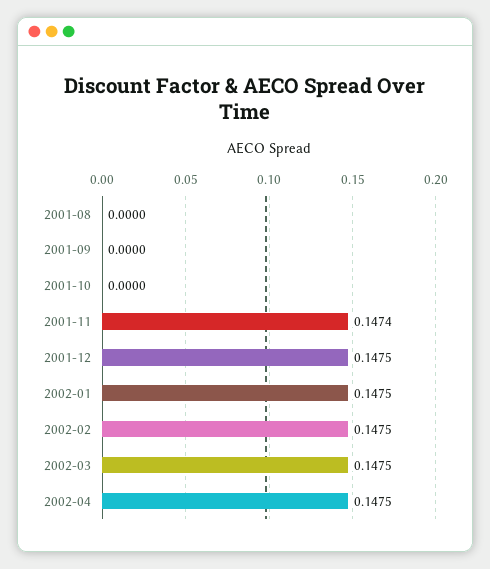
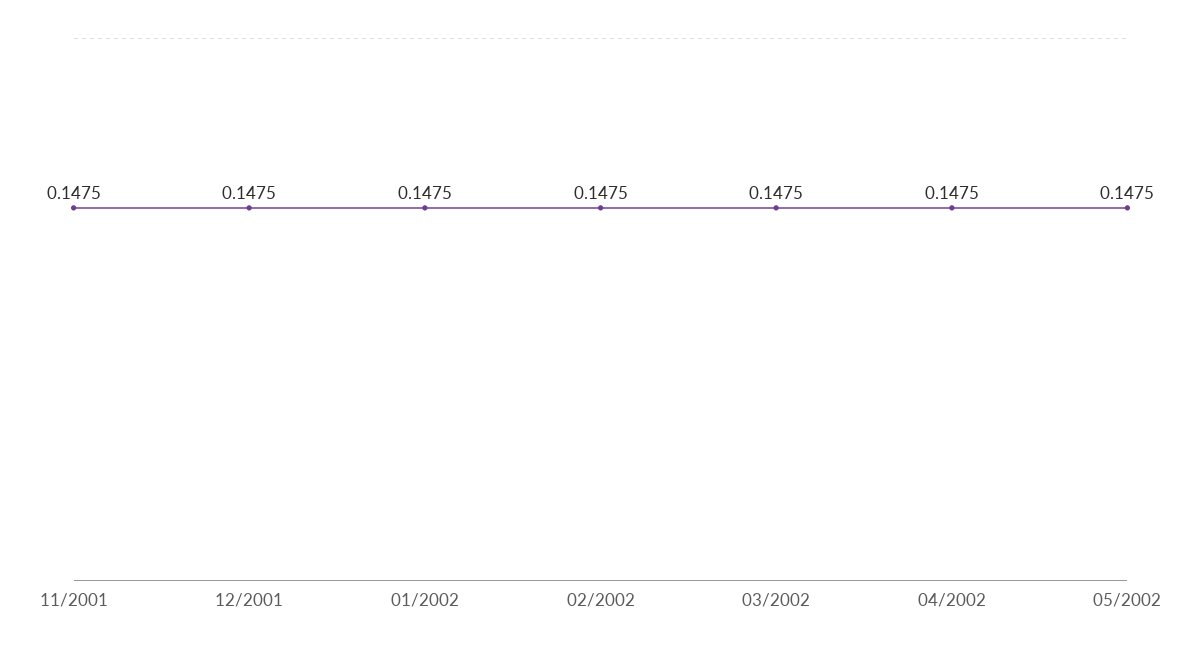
2001-08: 0 -> none
2001-09: 0 -> none
2001-10: 0 -> none
2001-11: 0.1474 -> 0.1475
05/2002: none -> 0.1475

